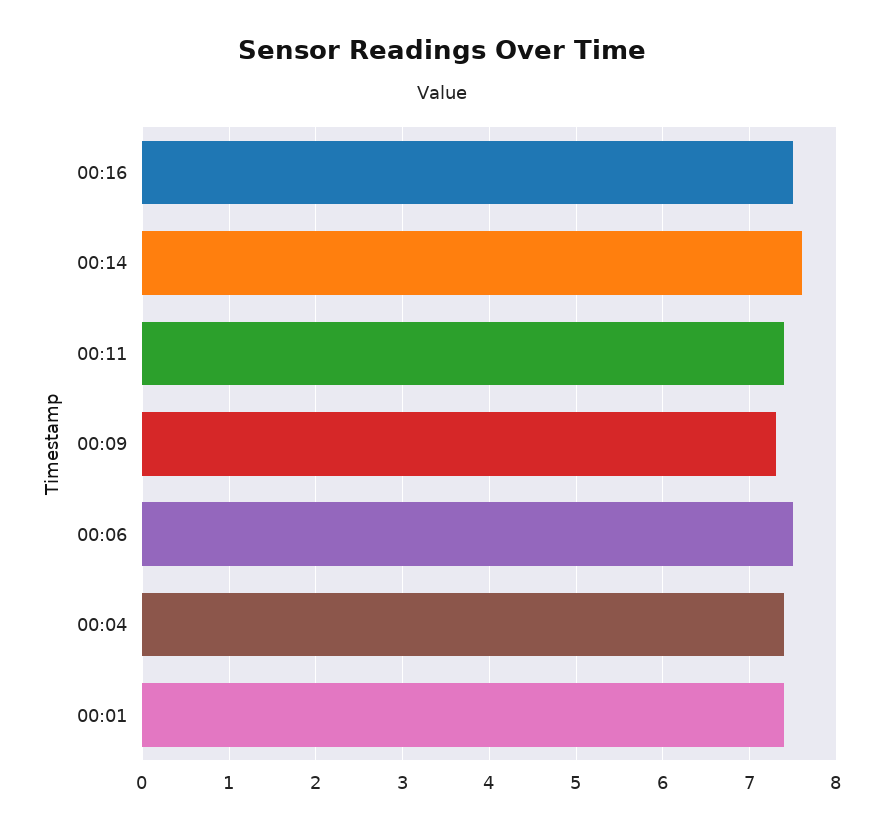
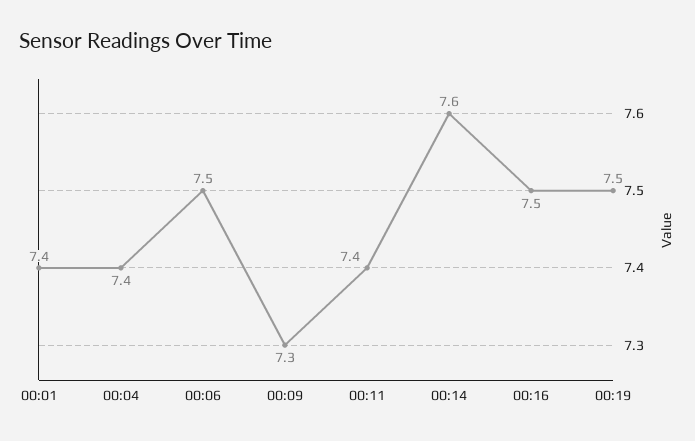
00:19: none -> 7.5

